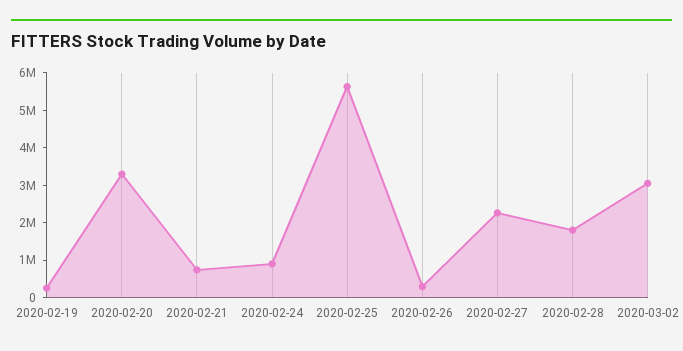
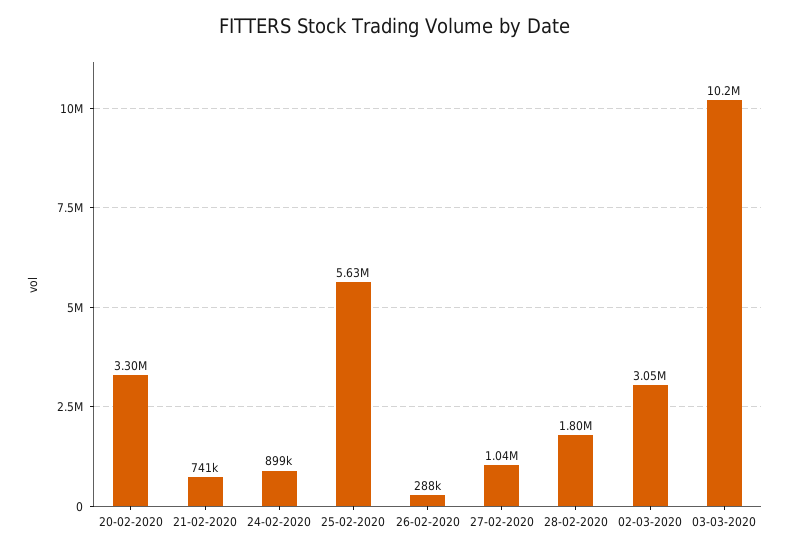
2020-02-19: 250000 -> none
2020-02-27: 2250000 -> 1040000
03-03-2020: none -> 10200000

